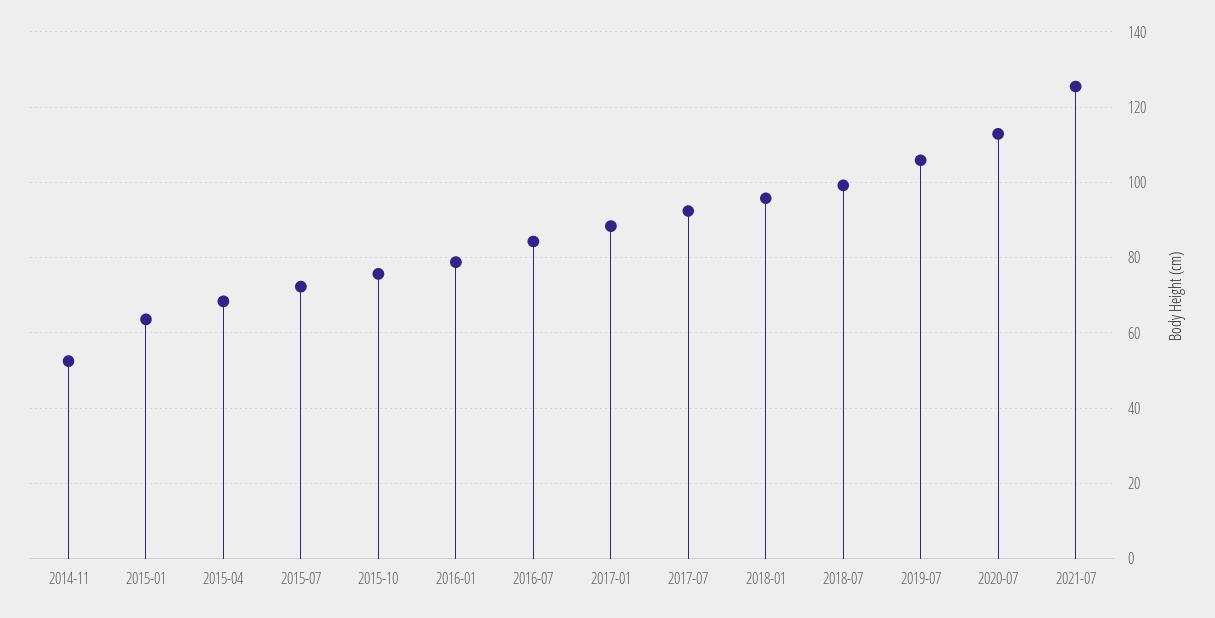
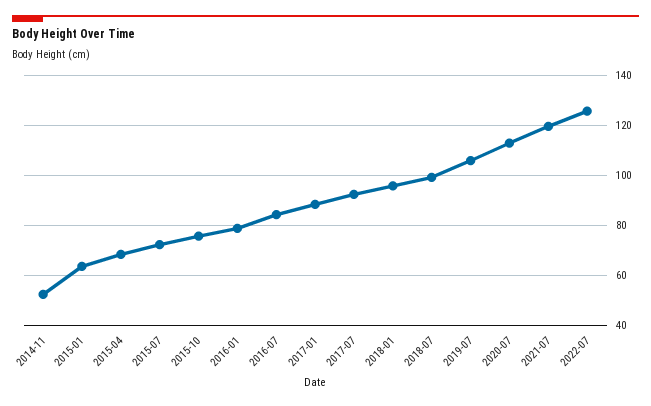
2021-07: 126 -> 120
2022-07: none -> 125

